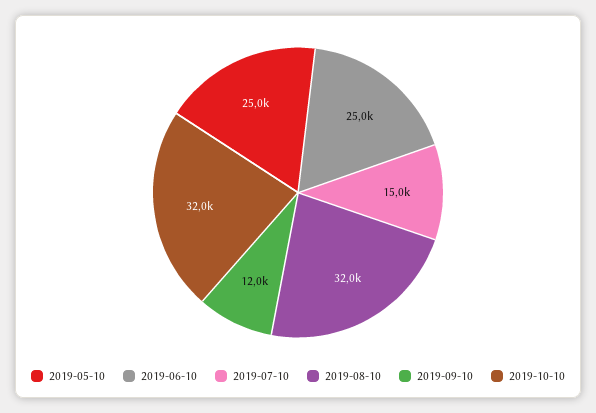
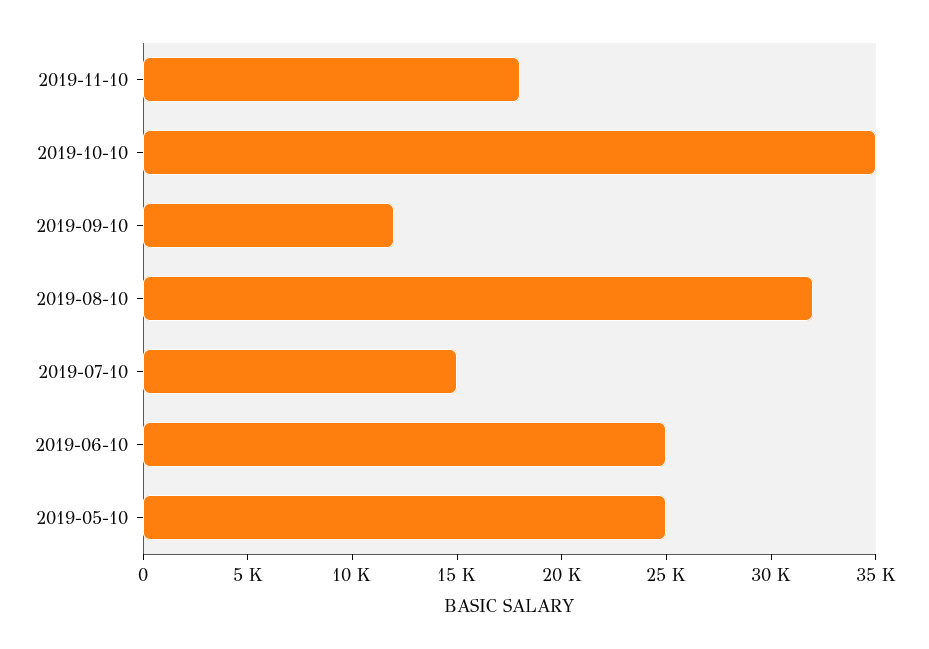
2019-10-10: 32000 -> 35000
2019-11-10: none -> 18000

